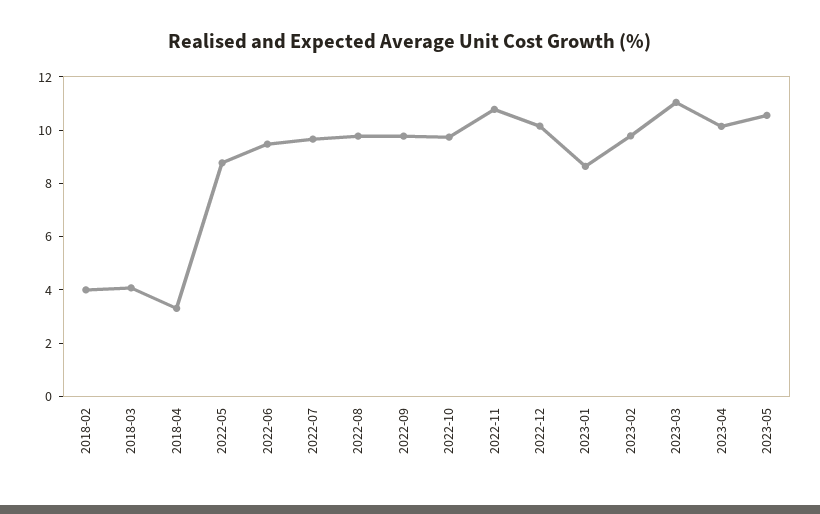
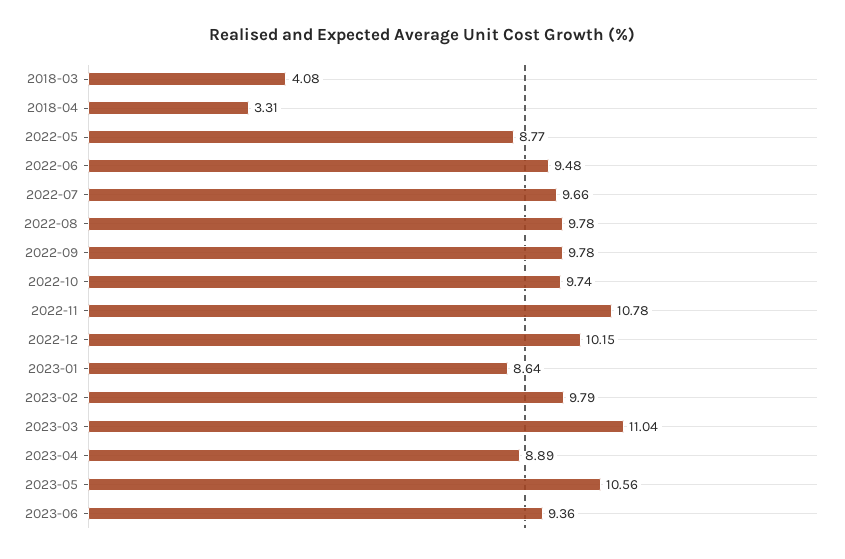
2018-02: 4 -> none
2023-04: 10 -> 8.89
2023-06: none -> 9.36

